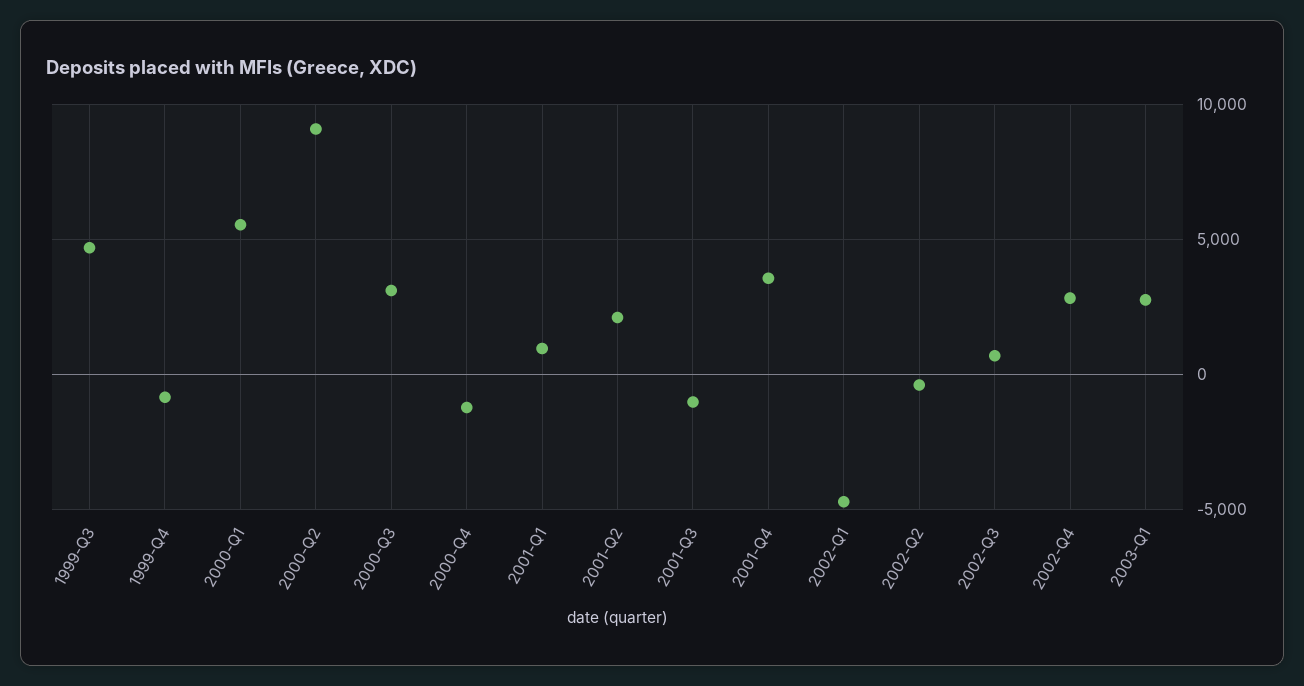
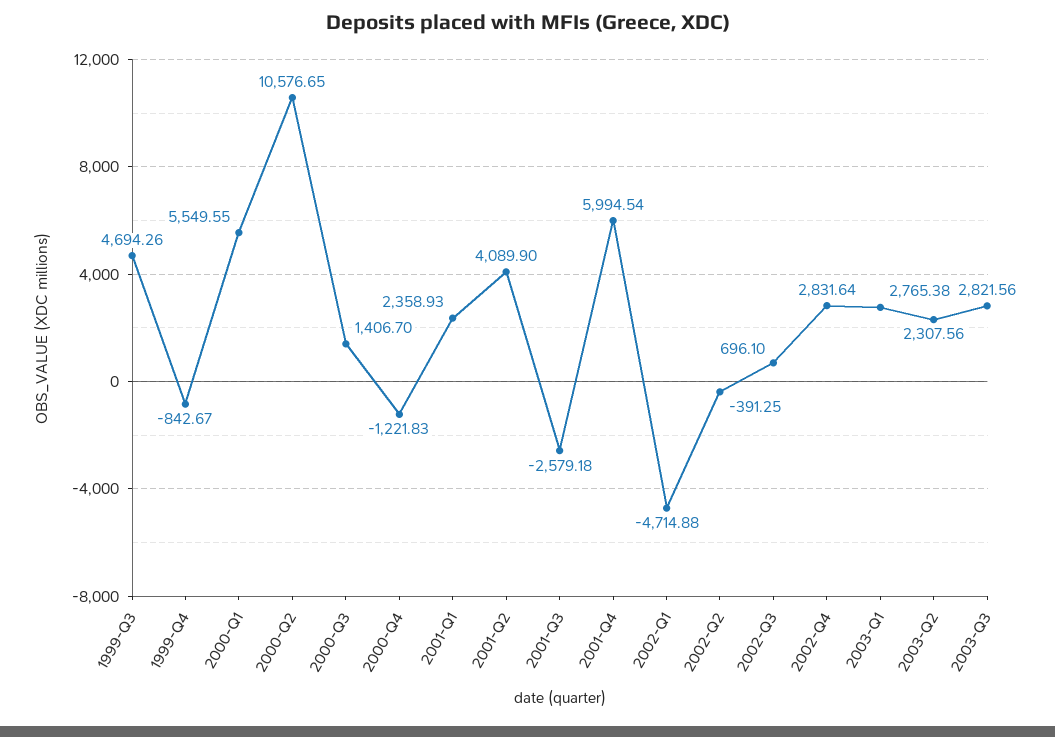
2000-Q2: 9000 -> 10576.65
2000-Q3: 3000 -> 1406.7
2001-Q1: 1000 -> 2358.93
2001-Q2: 2000 -> 4089.9
2001-Q3: -1000 -> -2579.18
2001-Q4: 3500 -> 5994.54
2003-Q2: none -> 2307.56
2003-Q3: none -> 2821.56

